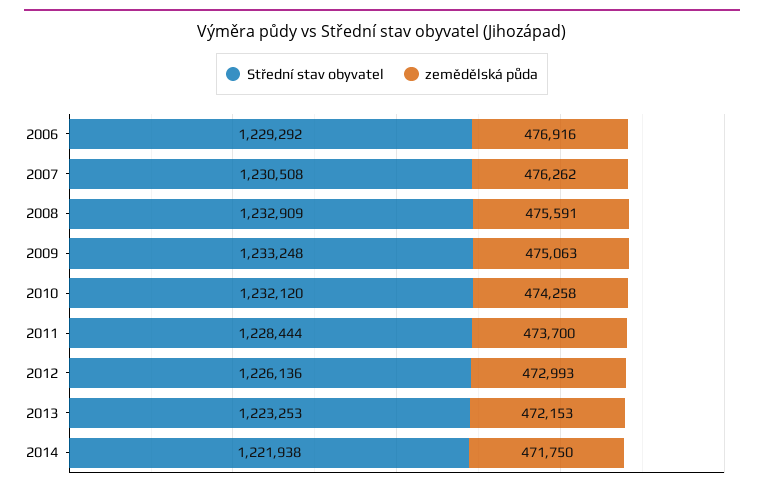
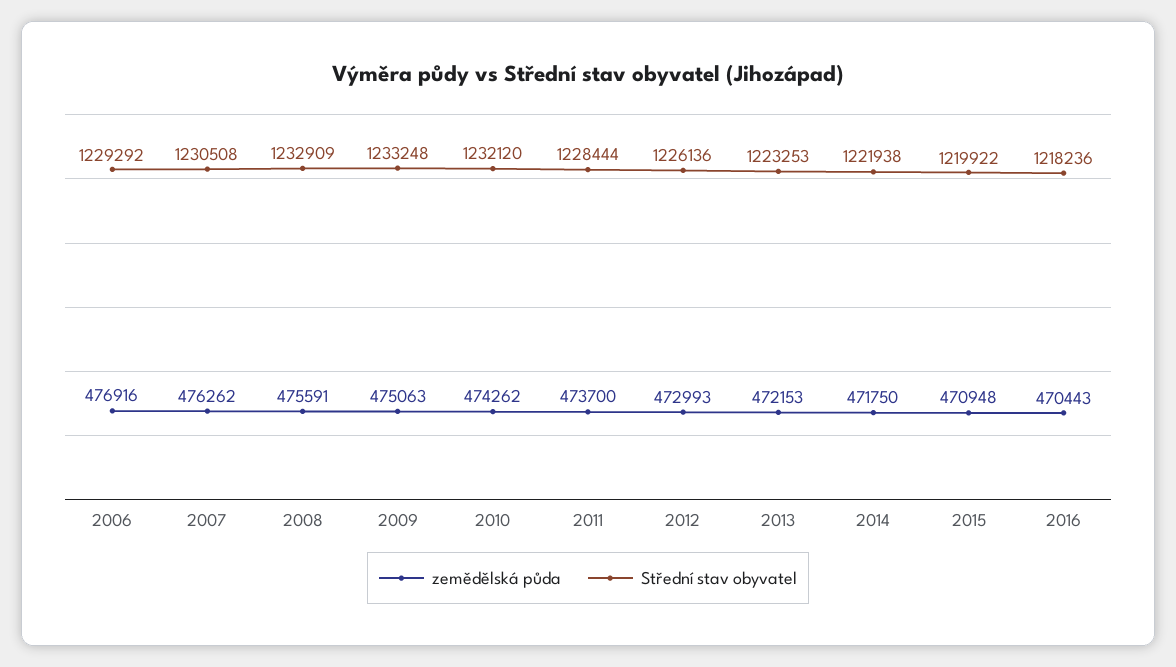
zemědělská půda, 2010: 474258 -> 474262
zemědělská půda, 2015: none -> 470948
Střední stav obyvatel, 2015: none -> 1219922
zemědělská půda, 2016: none -> 470443
Střední stav obyvatel, 2016: none -> 1218236

